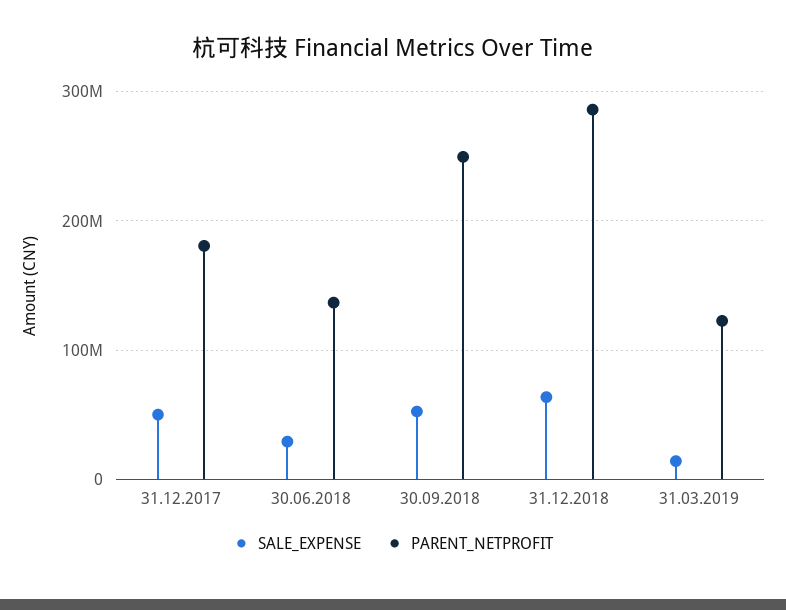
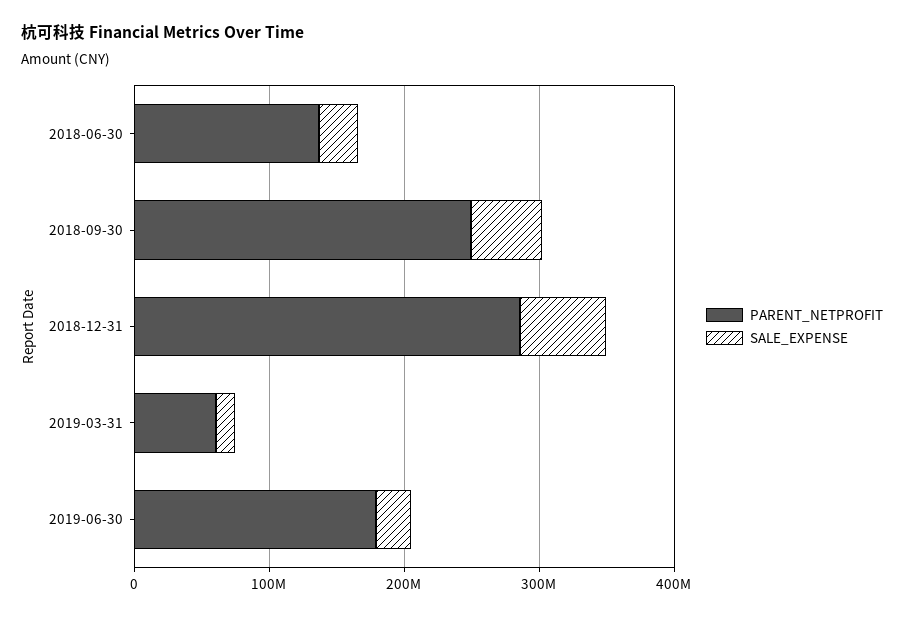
SALE_EXPENSE, 31.12.2017: 50000000 -> none
PARENT_NETPROFIT, 31.12.2017: 180000000 -> none
PARENT_NETPROFIT, 31.03.2019: 120000000 -> 60000000
PARENT_NETPROFIT, 2019-06-30: none -> 180000000
SALE_EXPENSE, 2019-06-30: none -> 20000000

